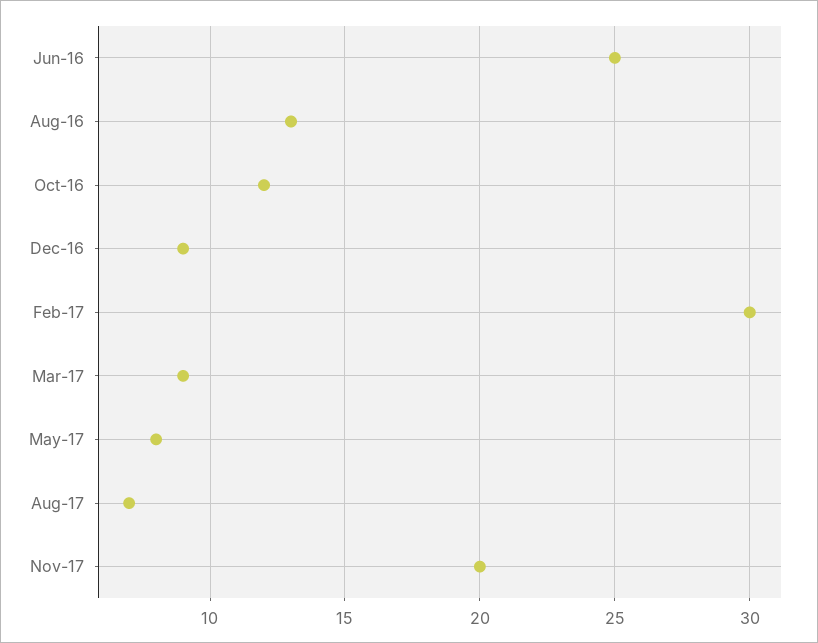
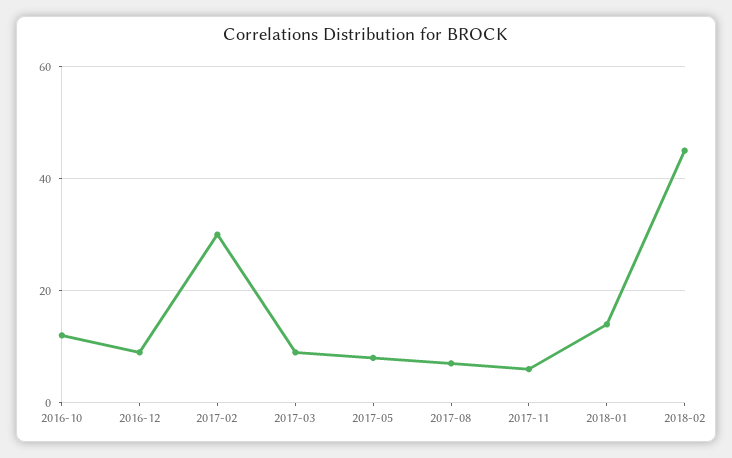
Jun-16: 25 -> none
Aug-16: 13 -> none
Nov-17: 20 -> 5
2018-01: none -> 15
2018-02: none -> 45

